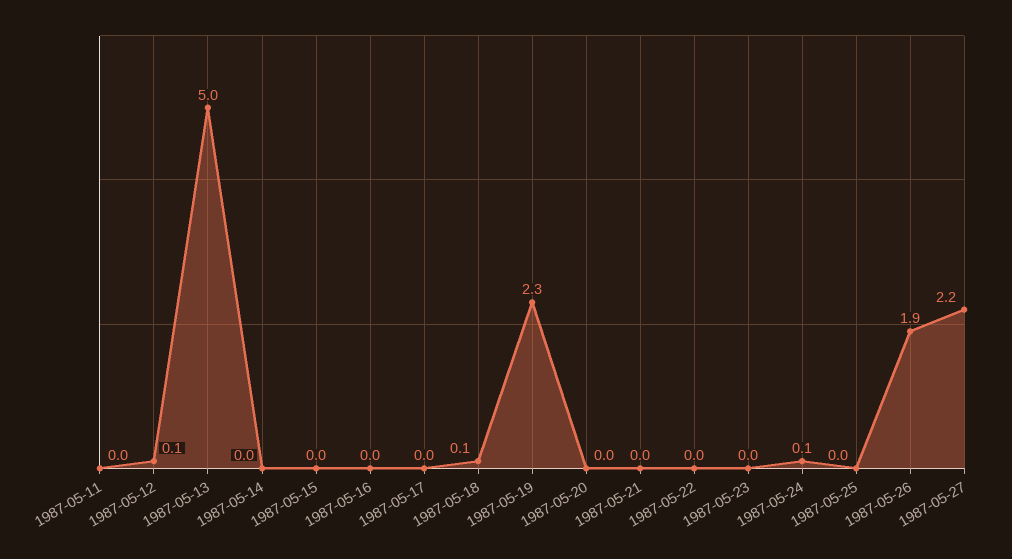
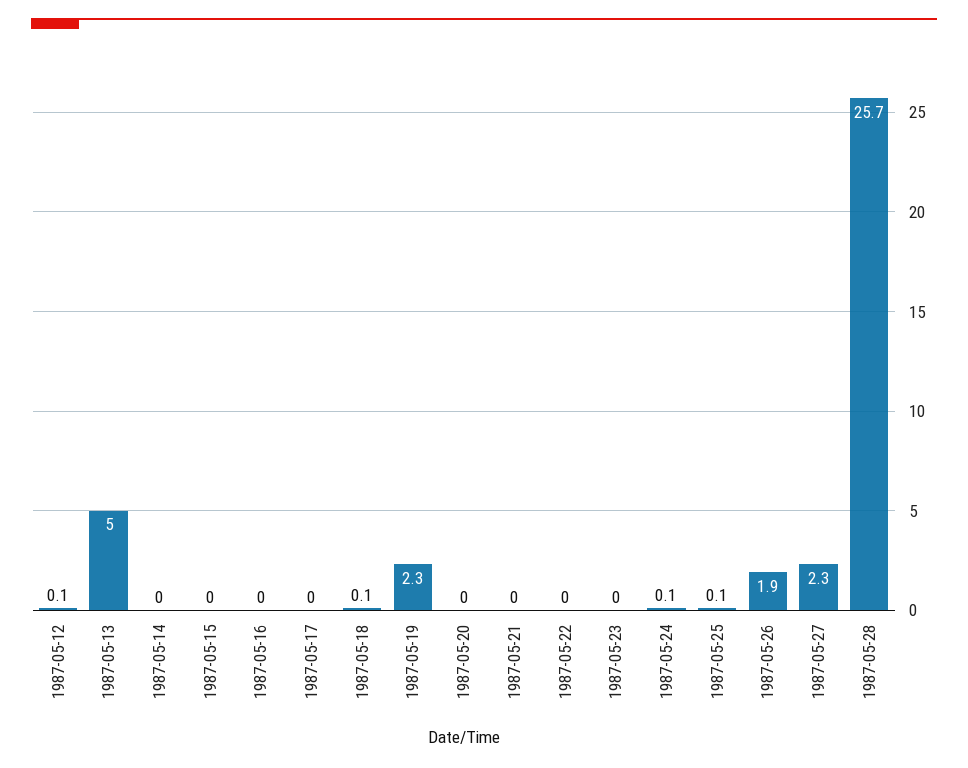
1987-05-11: 0 -> none
1987-05-25: 0 -> 0.1
1987-05-27: 2.2 -> 2.3
1987-05-28: none -> 25.7

